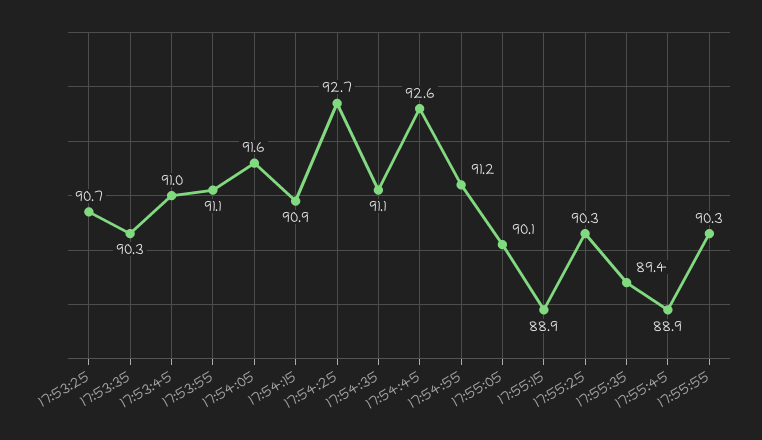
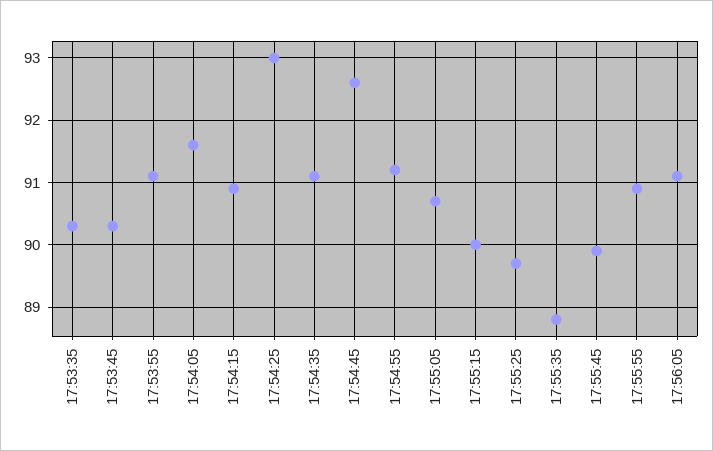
17:53:25: 90.7 -> none
17:53:45: 91 -> 90.3
17:54:25: 92.7 -> 93
17:55:05: 90.1 -> 90.7
17:55:15: 88.9 -> 90
17:55:25: 90.3 -> 89.7
17:55:35: 89.4 -> 88.8
17:55:45: 88.9 -> 89.9
17:55:55: 90.3 -> 90.9
17:56:05: none -> 91.1

